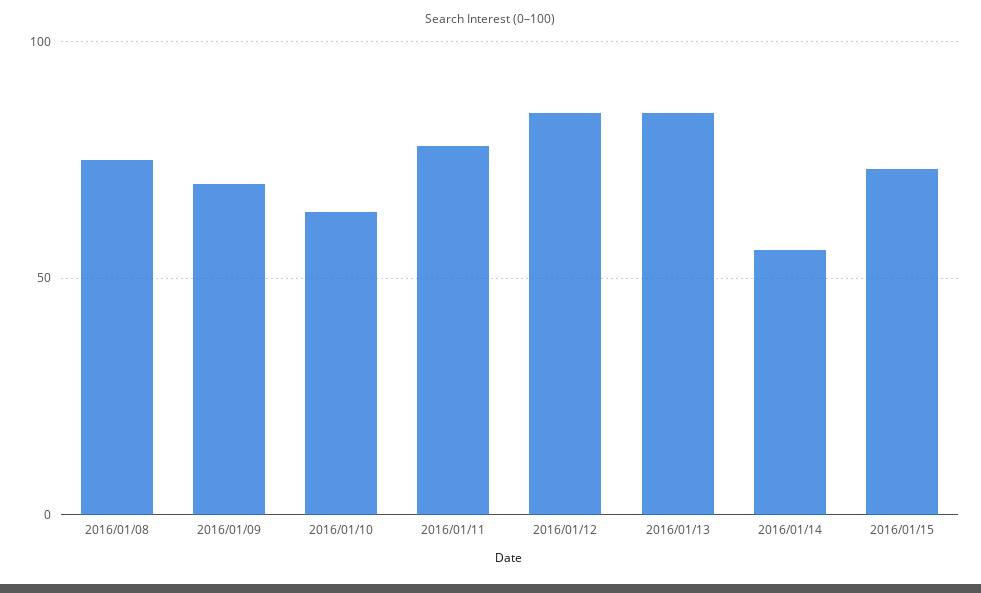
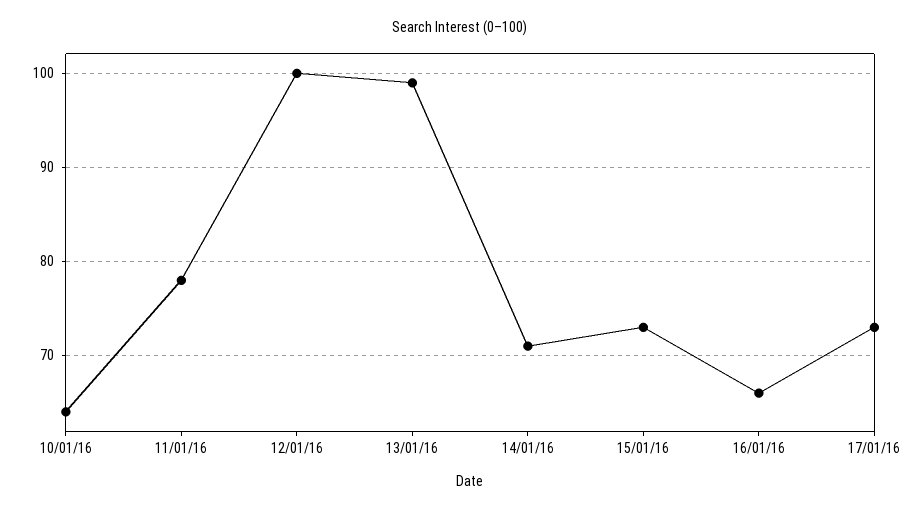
2016/01/08: 75 -> none
2016/01/09: 70 -> none
2016/01/12: 85 -> 100
2016/01/13: 85 -> 99
2016/01/14: 55 -> 71
16/01/16: none -> 66
17/01/16: none -> 73

